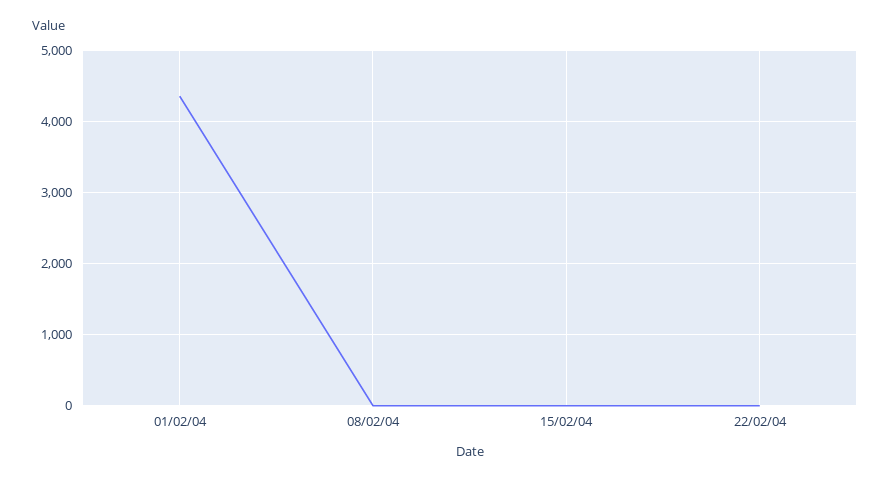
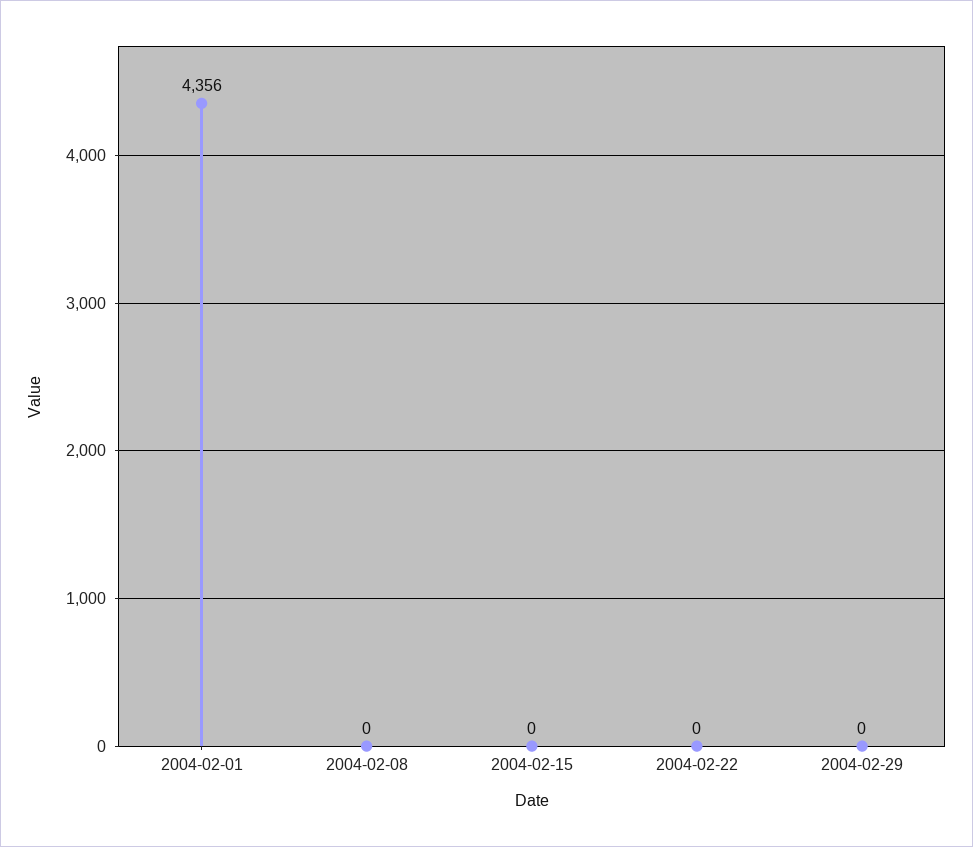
2004-02-29: none -> 0

